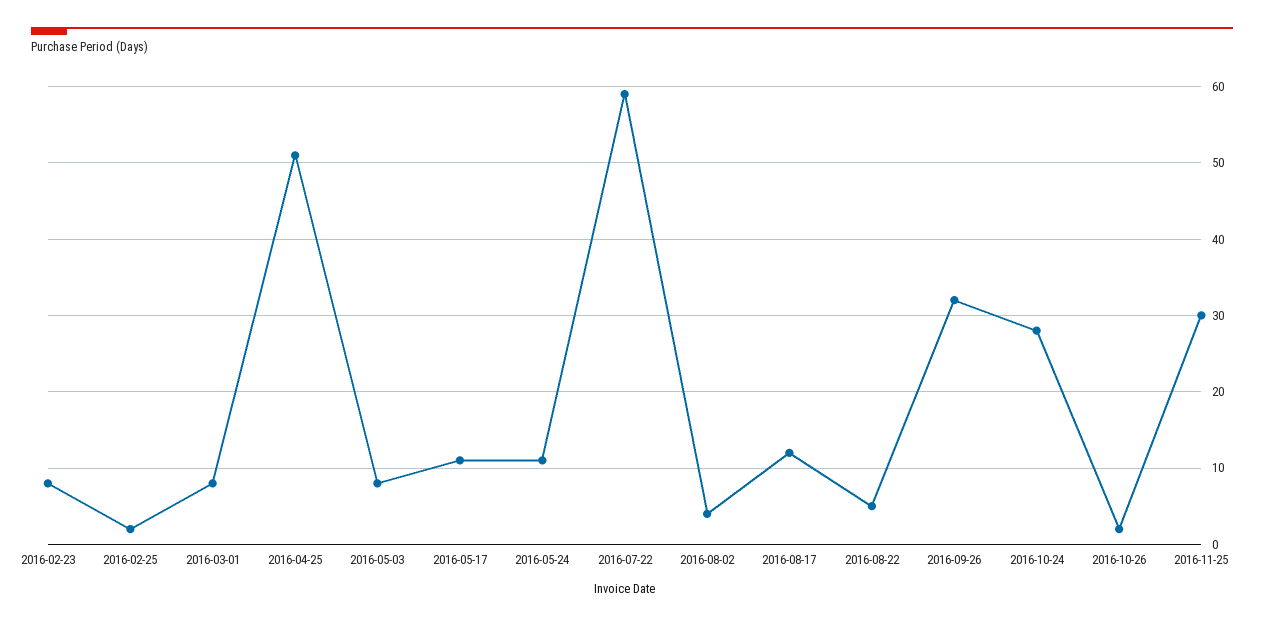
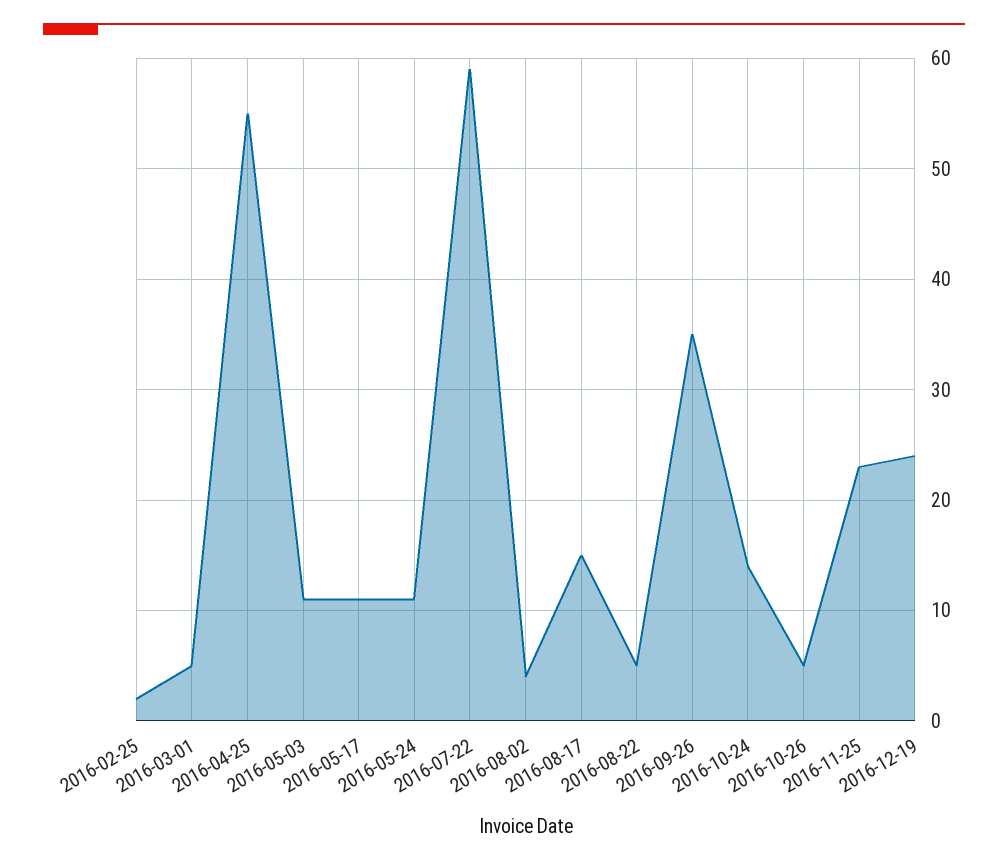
2016-02-23: 8 -> none
2016-03-01: 8 -> 5
2016-04-25: 51 -> 55
2016-05-03: 8 -> 11
2016-08-17: 12 -> 15
2016-09-26: 32 -> 35
2016-10-24: 28 -> 14
2016-10-26: 2 -> 5
2016-11-25: 30 -> 23
2016-12-19: none -> 24

